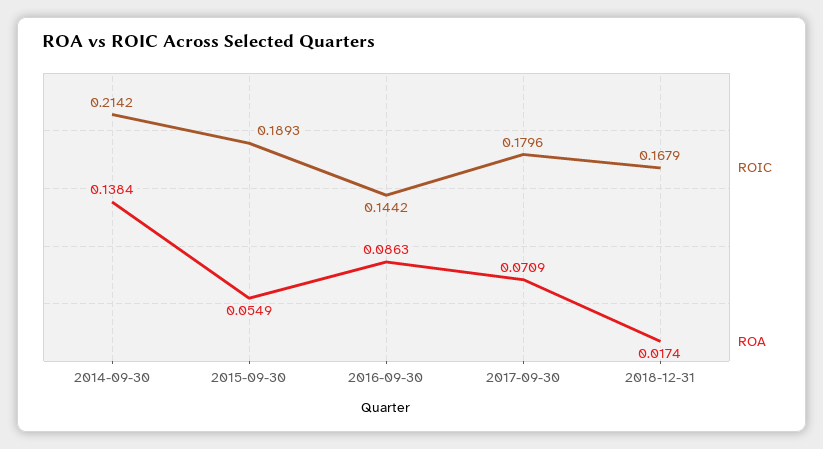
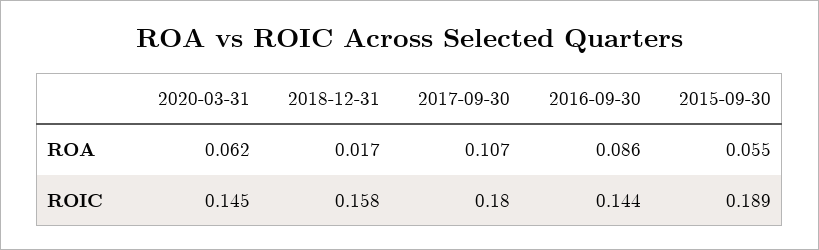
ROIC, 2014-09-30: 0.2142 -> none
ROA, 2014-09-30: 0.1384 -> none
ROA, 2017-09-30: 0.0709 -> 0.107
ROIC, 2018-12-31: 0.1679 -> 0.158
ROA, 2020-03-31: none -> 0.062
ROIC, 2020-03-31: none -> 0.145

